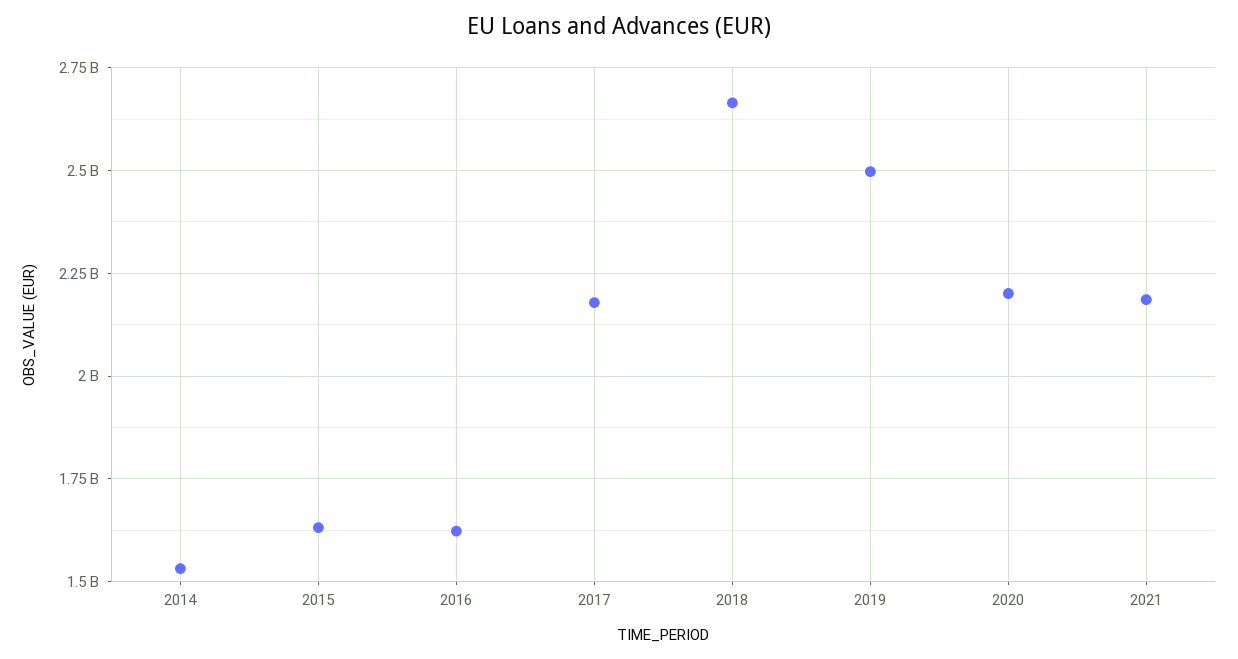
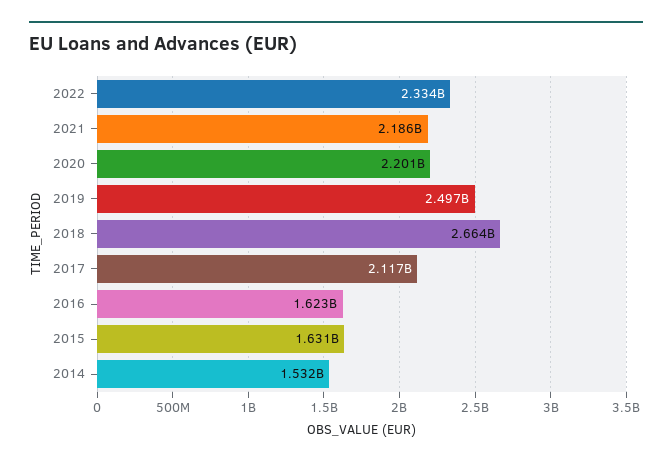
2017: 2175000000 -> 2117000000
2022: none -> 2334000000

